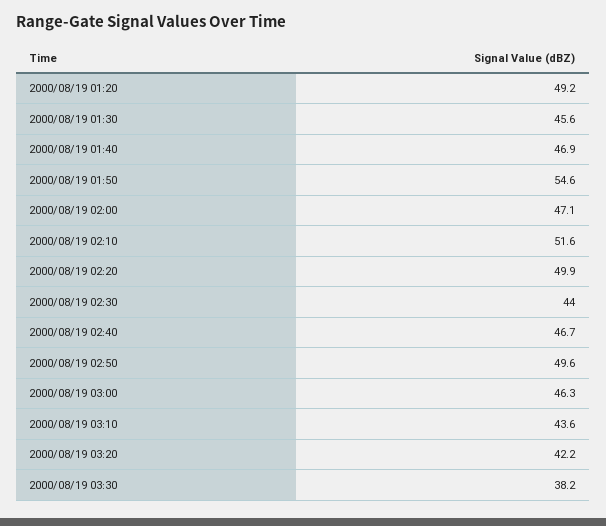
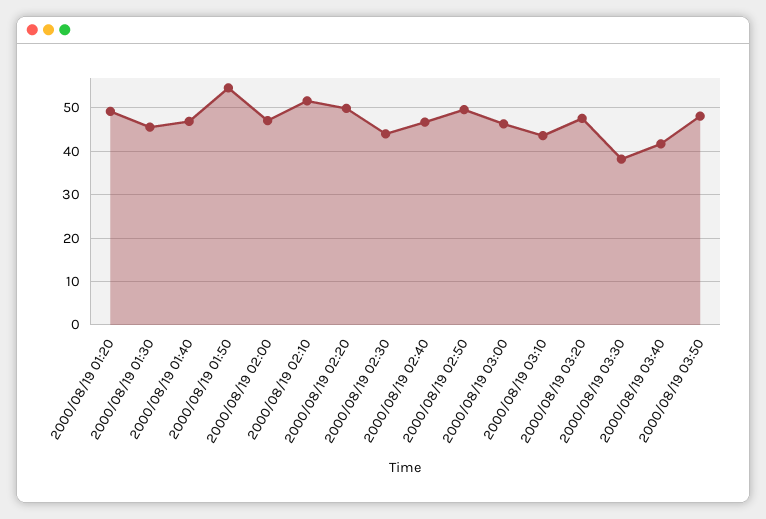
2000/08/19 03:20: 42.2 -> 48
2000/08/19 03:40: none -> 42
2000/08/19 03:50: none -> 48

